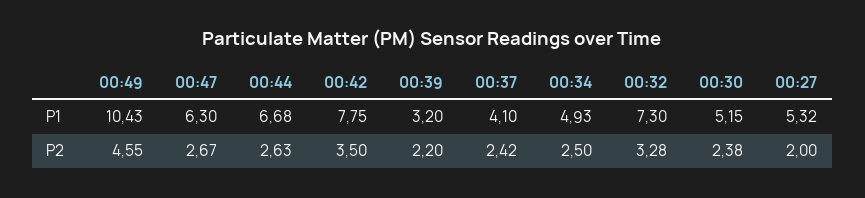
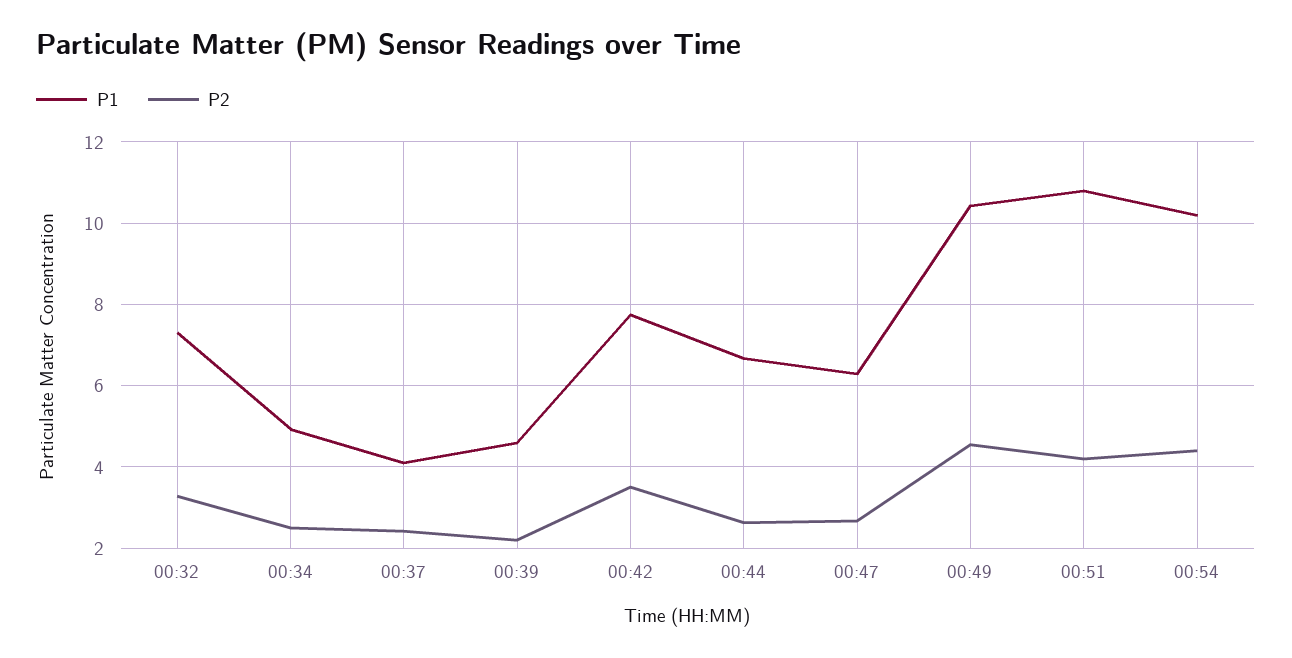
P1, 00:39: 3.2 -> 4.6
P1, 00:30: 5.15 -> none
P1, 00:27: 5.32 -> none
P2, 00:30: 2.38 -> none
P2, 00:27: 2 -> none
P1, 00:51: none -> 10.8
P2, 00:51: none -> 4.2
P1, 00:54: none -> 10.2
P2, 00:54: none -> 4.4

